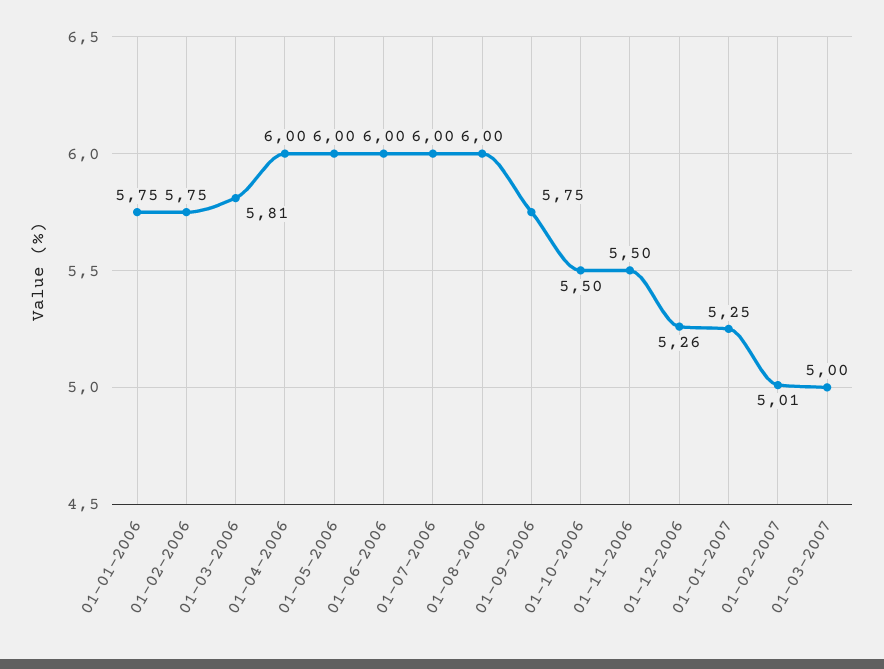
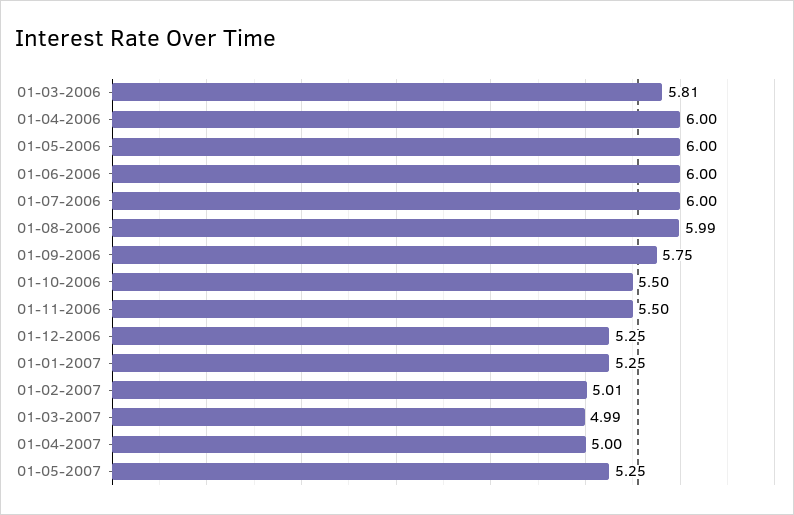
01-01-2006: 5.75 -> none
01-02-2006: 5.75 -> none
01-08-2006: 6 -> 5.99
01-12-2006: 5.26 -> 5.25
01-03-2007: 5 -> 4.99
01-04-2007: none -> 5
01-05-2007: none -> 5.25

